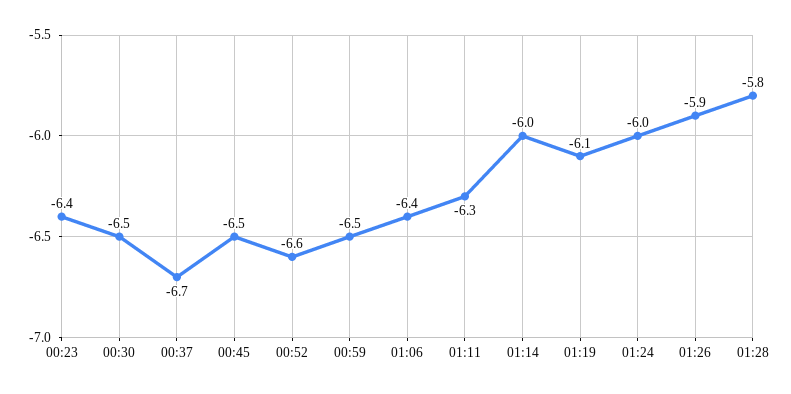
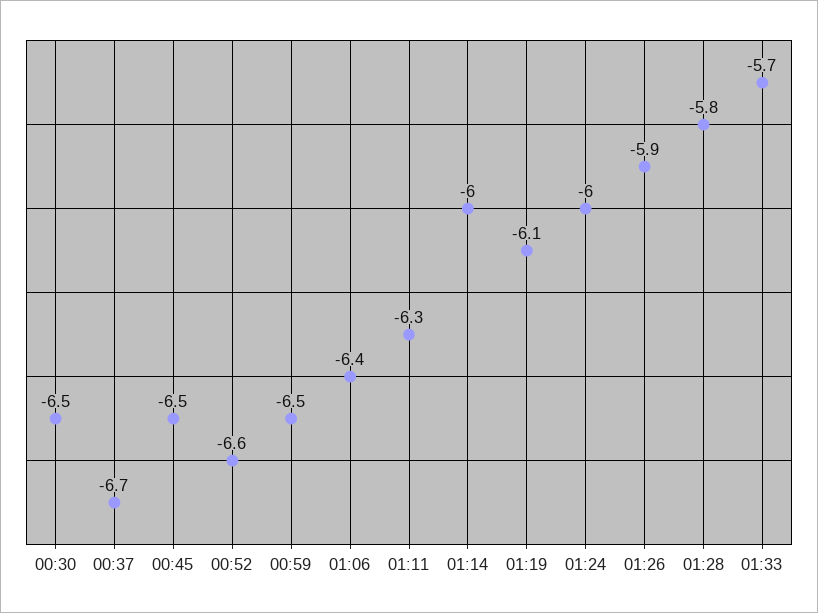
00:23: -6.4 -> none
01:33: none -> -5.7

